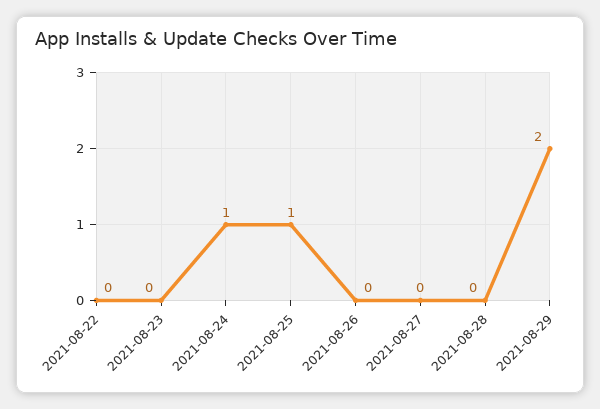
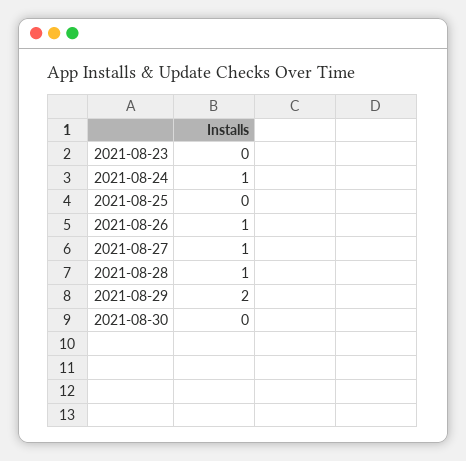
2021-08-22: 0 -> none
2021-08-25: 1 -> 0
2021-08-26: 0 -> 1
2021-08-27: 0 -> 1
2021-08-28: 0 -> 1
2021-08-30: none -> 0

